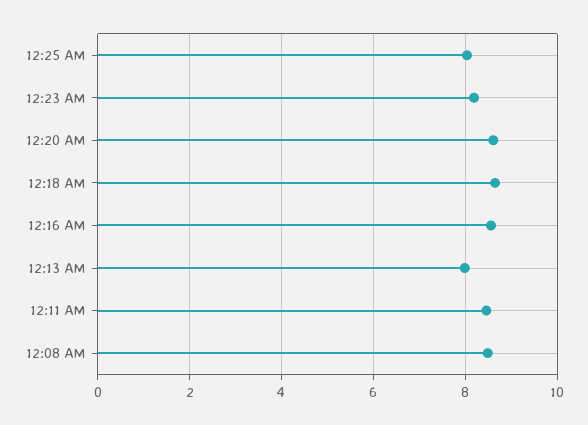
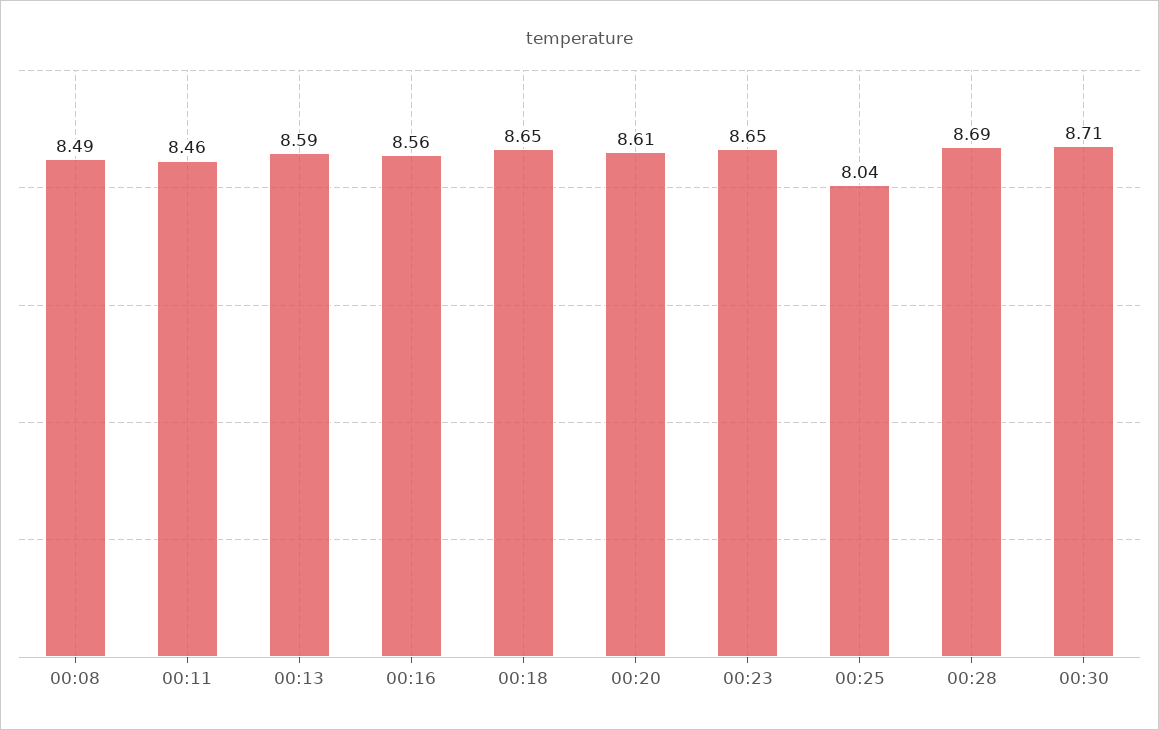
12:23 AM: 8.2 -> 8.65
12:13 AM: 8 -> 8.59
00:28: none -> 8.69
00:30: none -> 8.71

